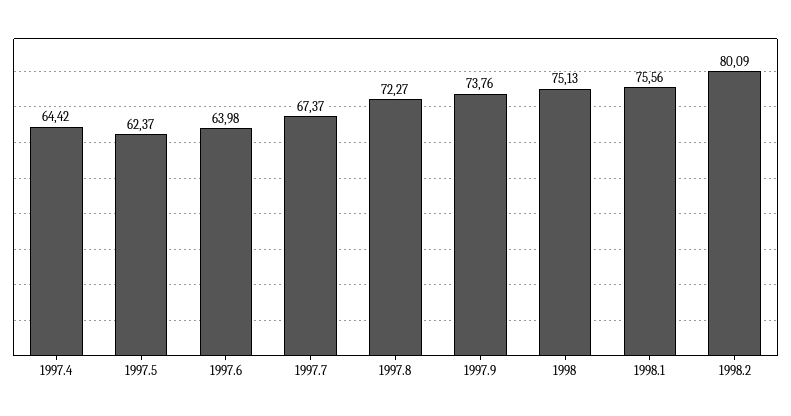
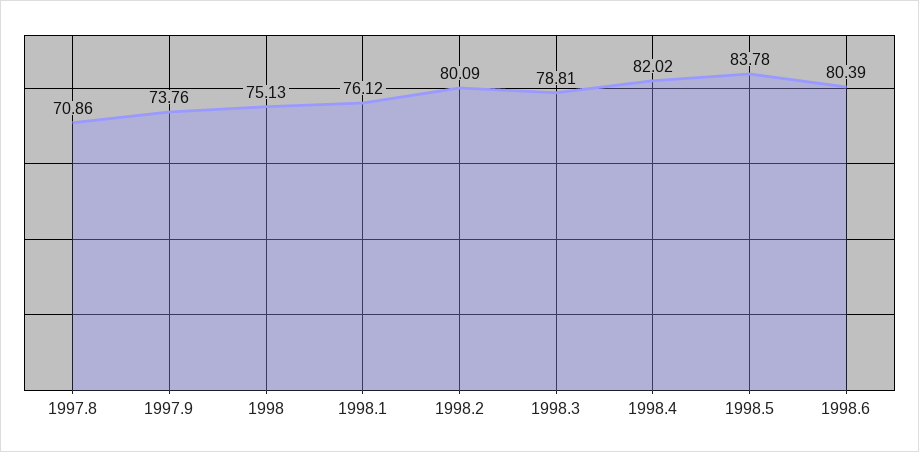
1997.4: 64.42 -> none
1997.5: 62.37 -> none
1997.6: 63.98 -> none
1997.7: 67.37 -> none
1997.8: 72.27 -> 70.86
1998.1: 75.56 -> 76.12
1998.3: none -> 78.81
1998.4: none -> 82.02
1998.5: none -> 83.78
1998.6: none -> 80.39

